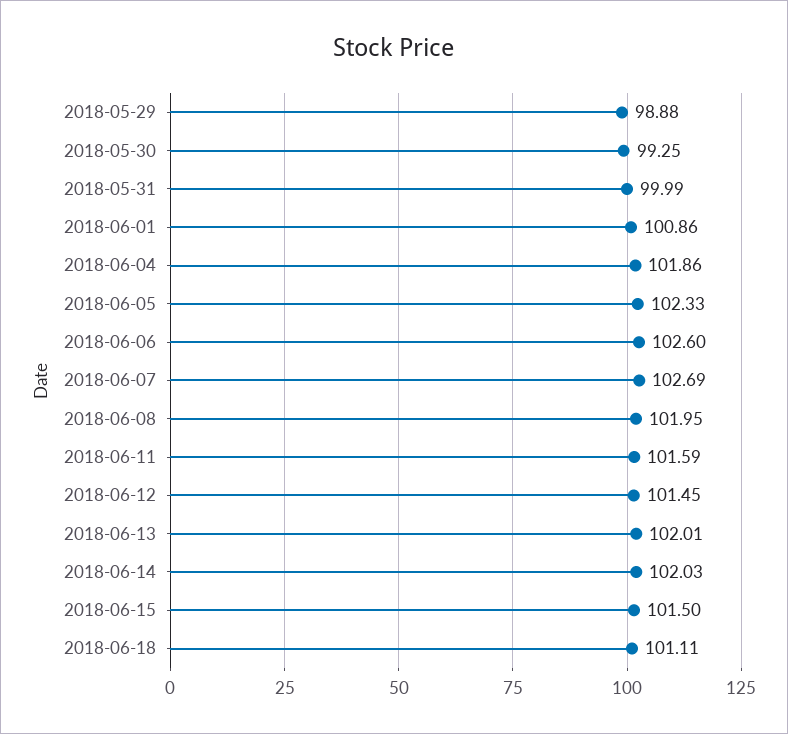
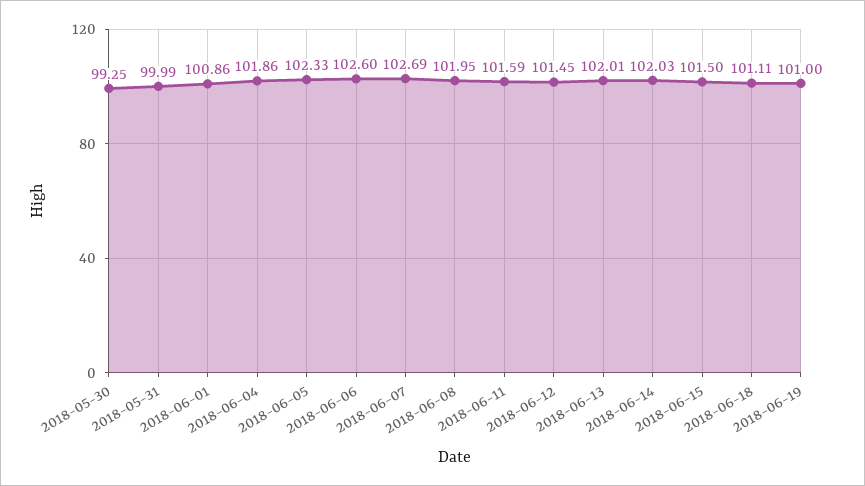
2018-05-29: 98.88 -> none
2018-06-19: none -> 101

